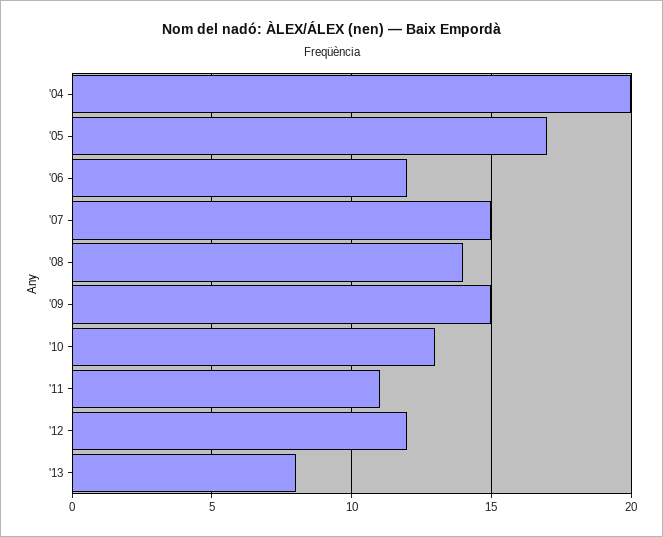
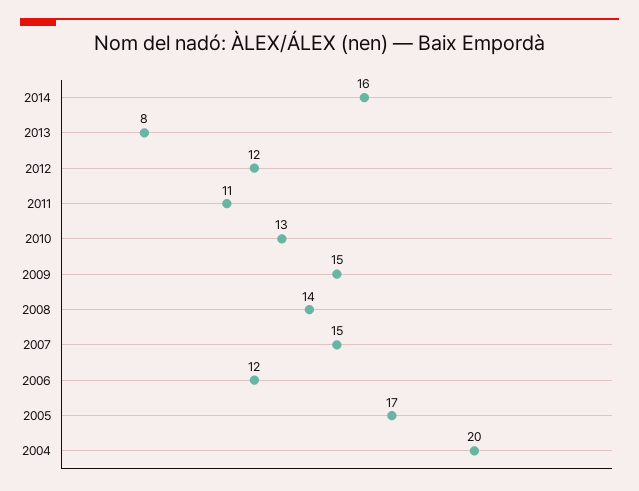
2014: none -> 16

